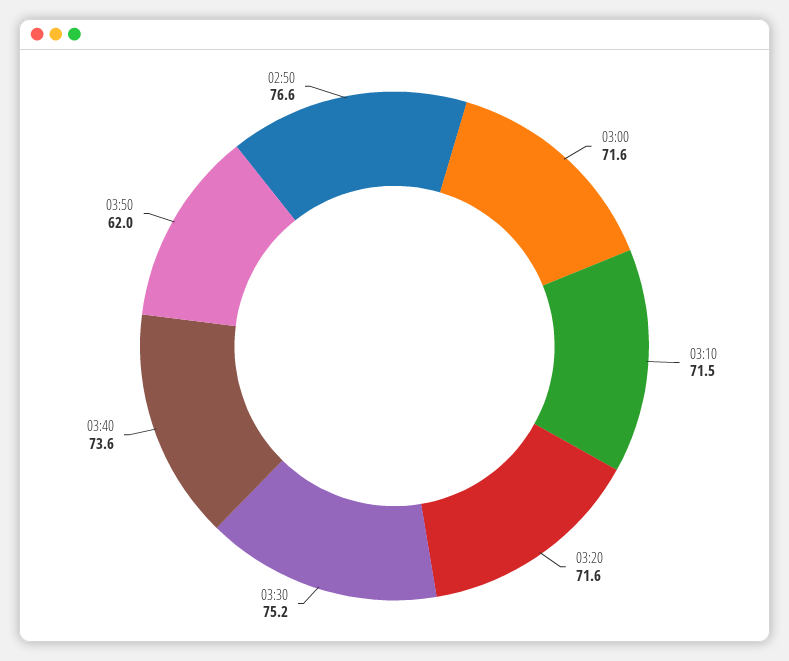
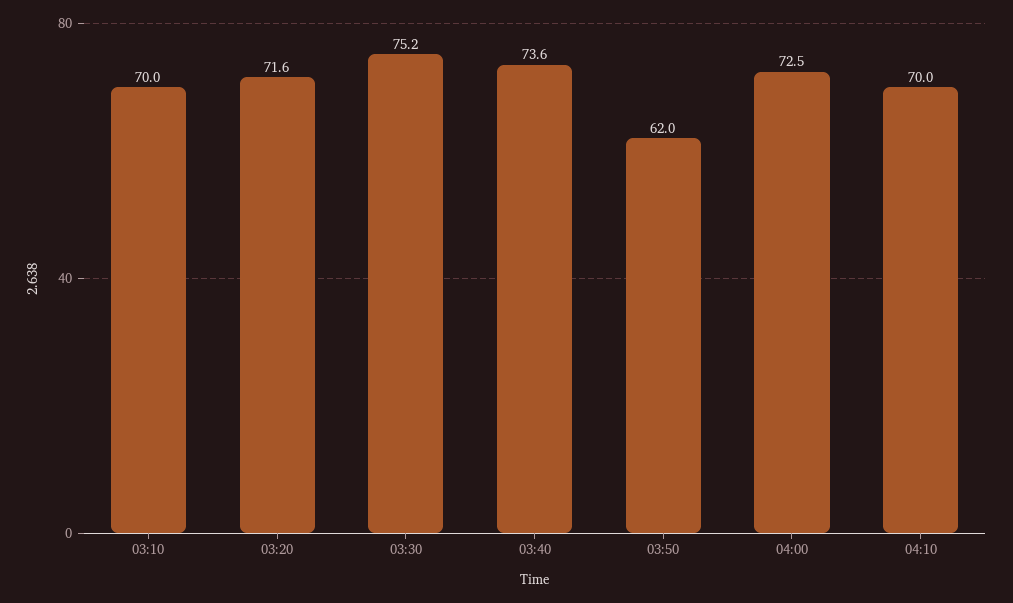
03:00: 71.6 -> none
03:10: 71.5 -> 70
02:50: 76.6 -> none
04:00: none -> 72.5
04:10: none -> 70

